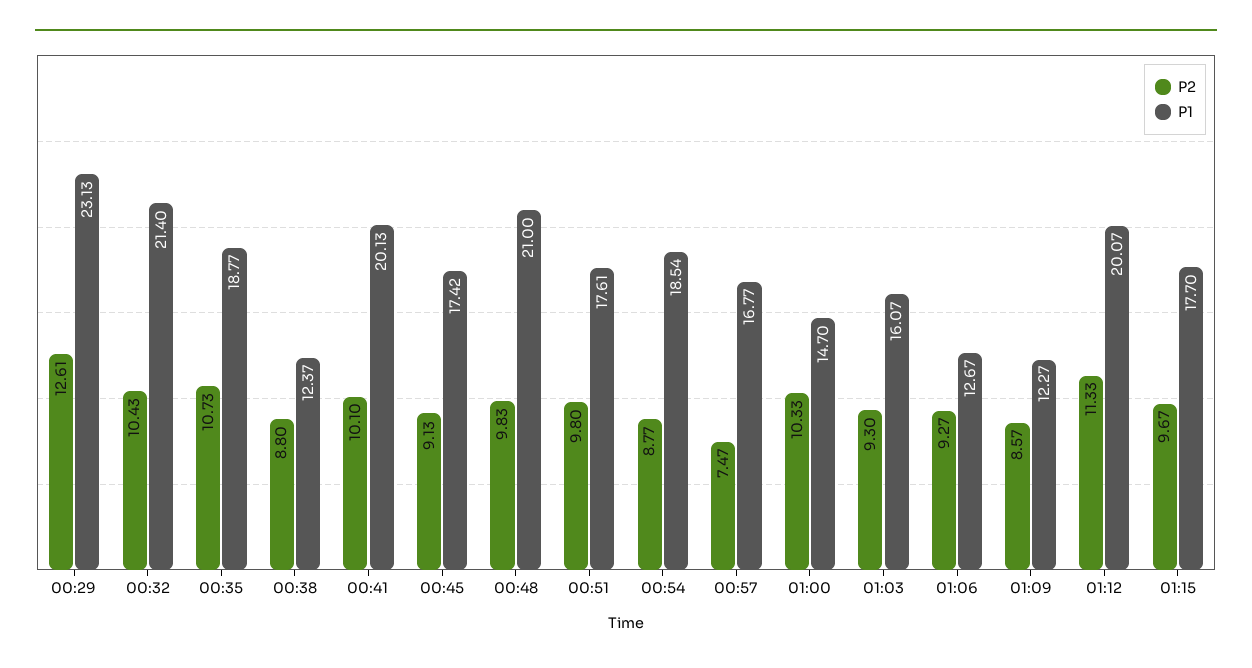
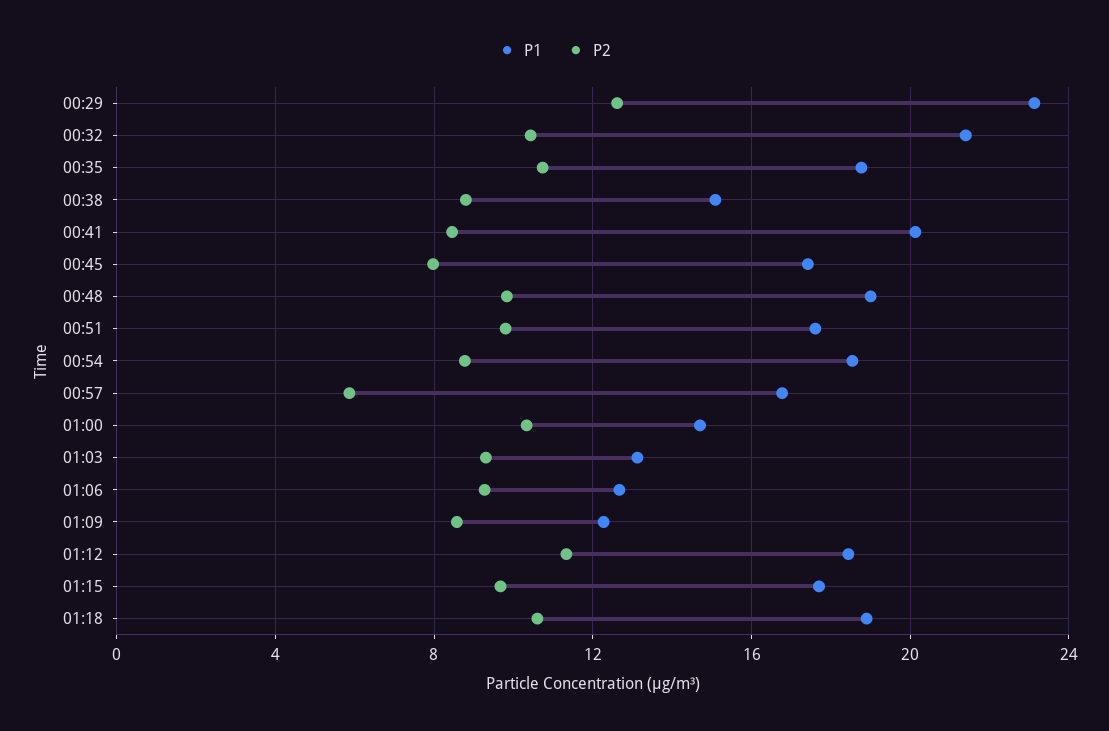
P1, 00:38: 12.37 -> 15
P2, 00:41: 10.1 -> 8.5
P2, 00:45: 9.13 -> 8
P1, 00:48: 21 -> 19
P2, 00:57: 7.47 -> 6
P1, 01:03: 16.07 -> 13
P1, 01:12: 20.07 -> 18.5
P1, 01:18: none -> 19
P2, 01:18: none -> 10.5

